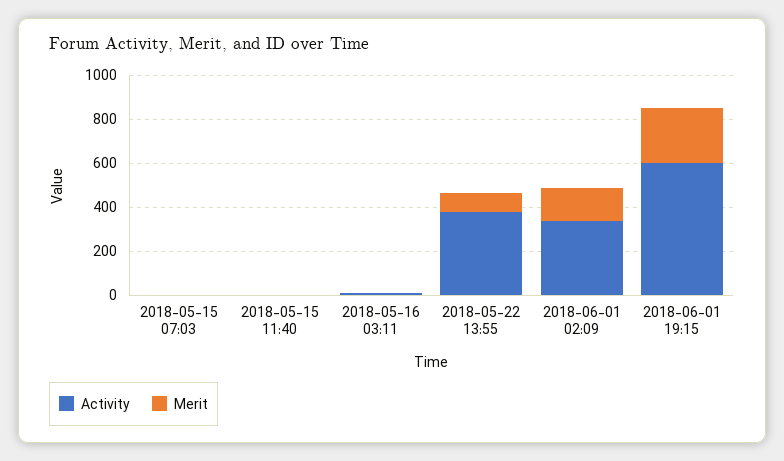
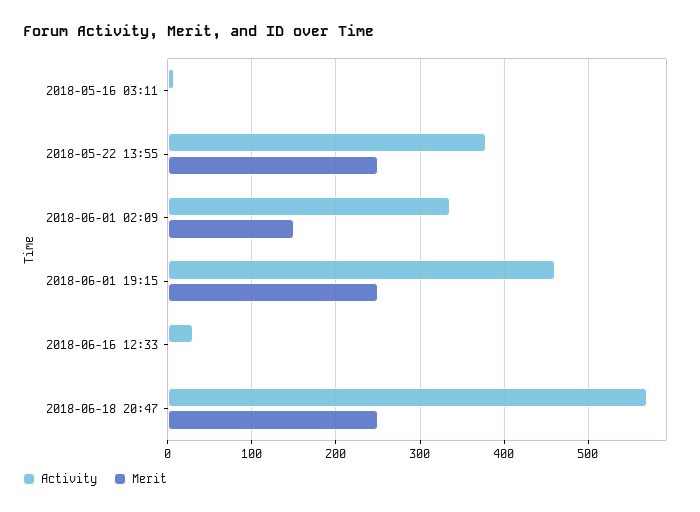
Activity, 2018-05-15 07:03: 0 -> none
Merit, 2018-05-15 07:03: 0 -> none
Activity, 2018-05-15 11:40: 0 -> none
Merit, 2018-05-15 11:40: 0 -> none
Merit, 2018-05-22 13:55: 100 -> 250
Activity, 2018-06-01 19:15: 600 -> 460
Activity, 2018-06-16 12:33: none -> 30
Merit, 2018-06-16 12:33: none -> 0
Activity, 2018-06-18 20:47: none -> 570
Merit, 2018-06-18 20:47: none -> 250

